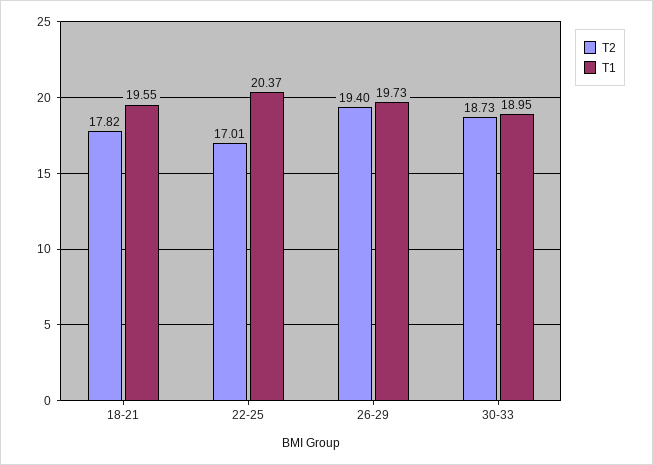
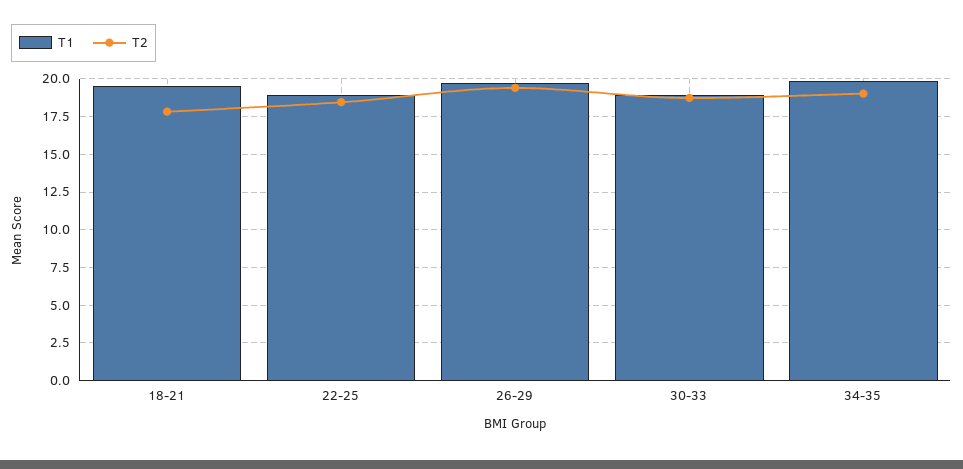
T2, 22-25: 17.01 -> 18.5
T1, 22-25: 20.37 -> 19
T1, 34-35: none -> 20
T2, 34-35: none -> 19

